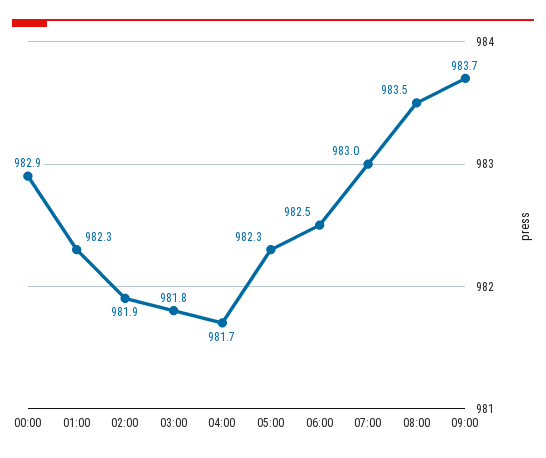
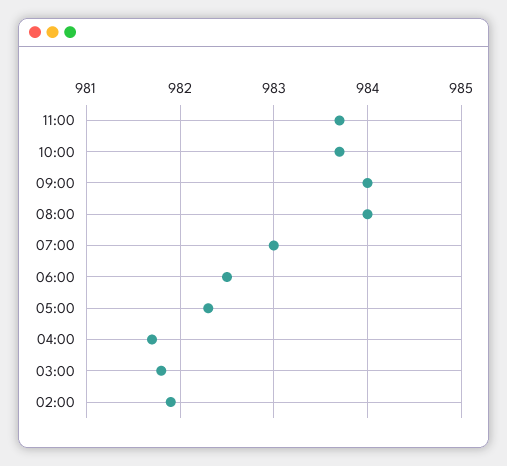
00:00: 982.9 -> none
01:00: 982.3 -> none
08:00: 983.5 -> 984
09:00: 983.7 -> 984
11:00: none -> 983.7
10:00: none -> 983.7

